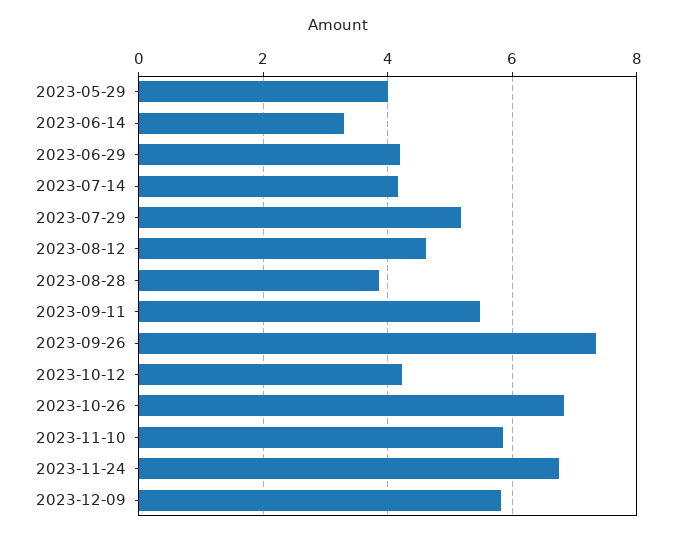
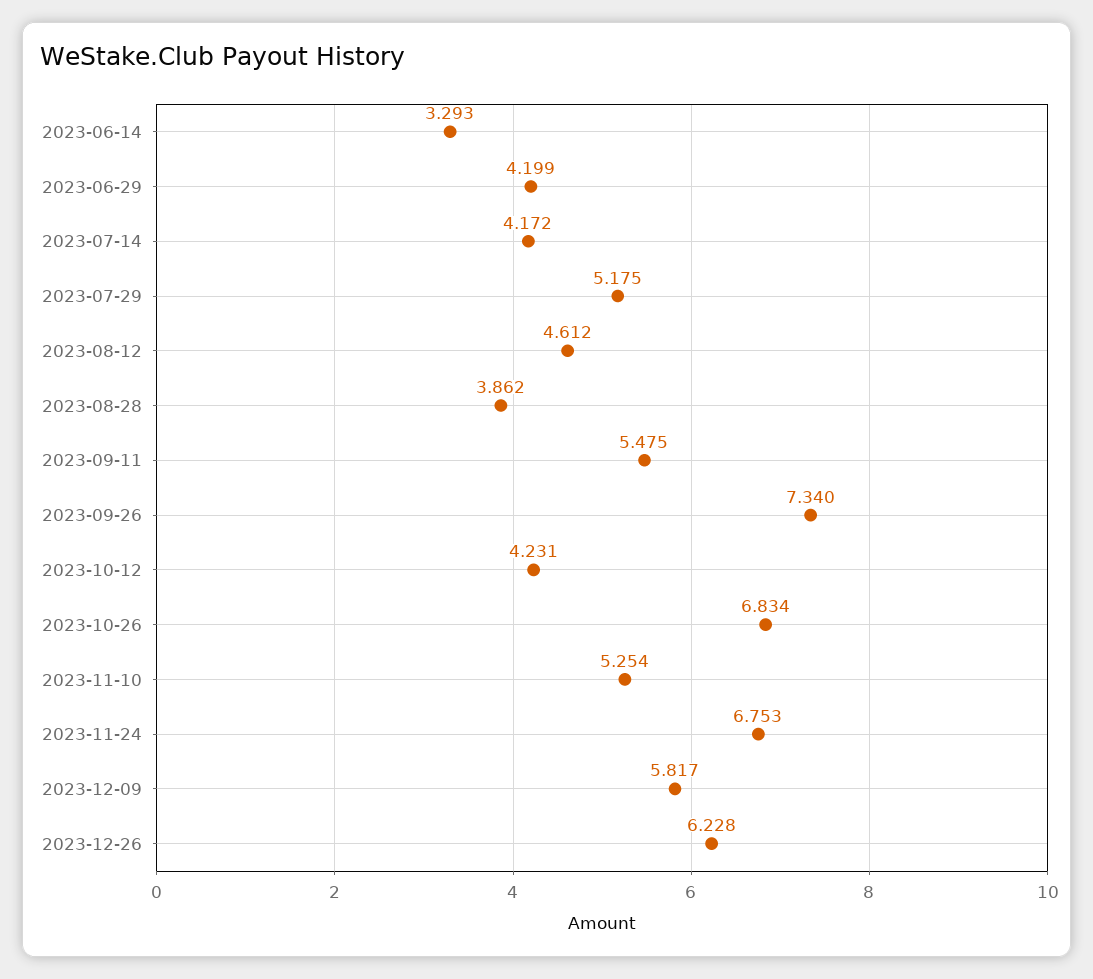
2023-05-29: 4 -> none
2023-11-10: 5.8 -> 5.254
2023-12-26: none -> 6.228

